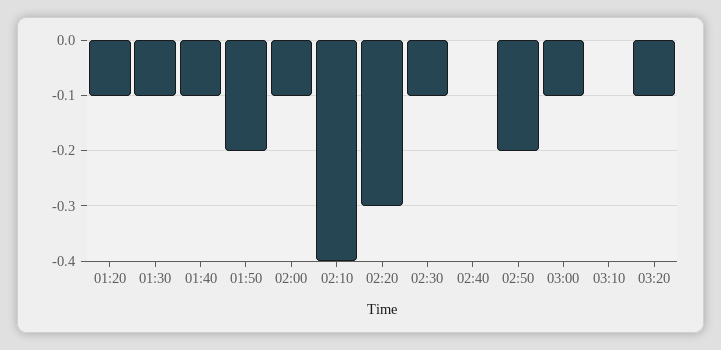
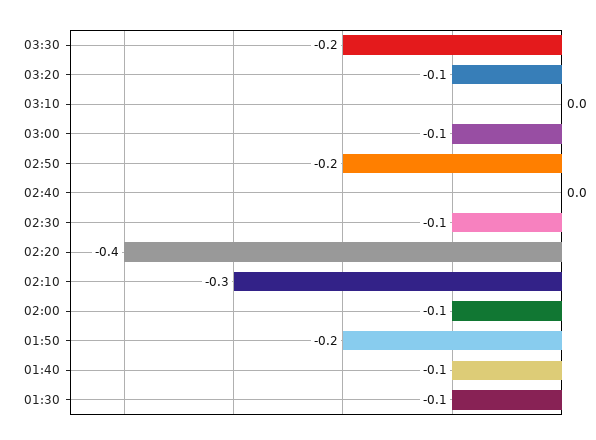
01:20: -0.1 -> none
02:10: -0.4 -> -0.3
02:20: -0.3 -> -0.4
03:30: none -> -0.2

